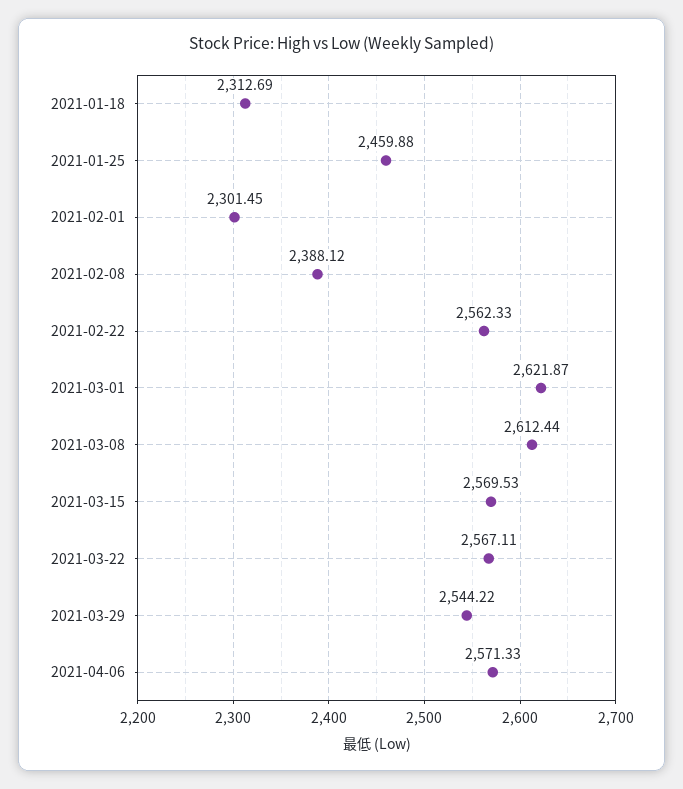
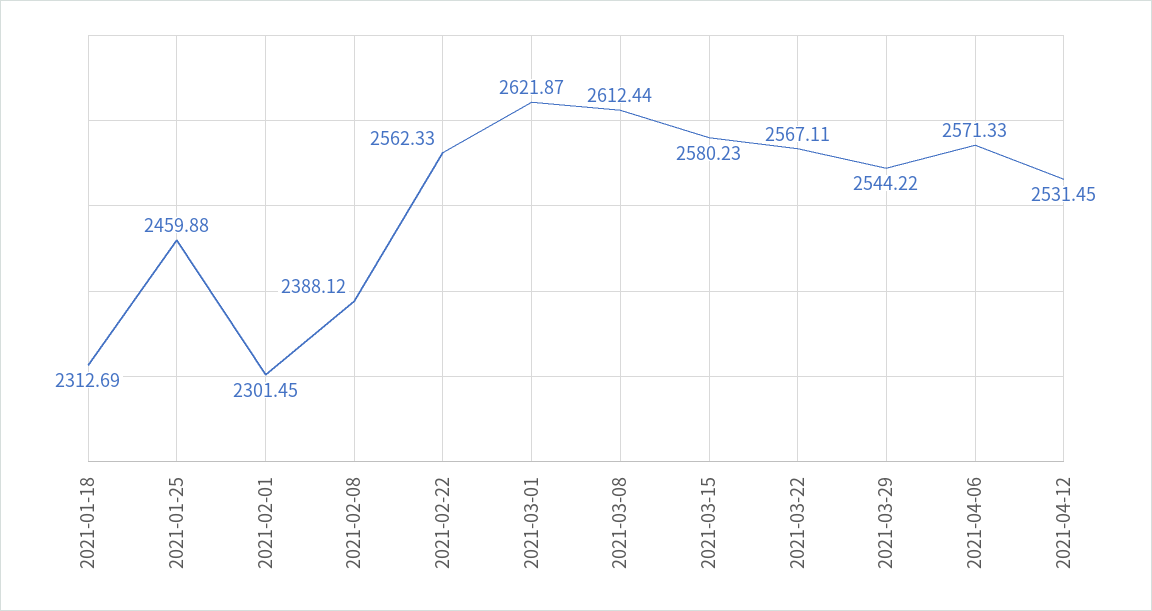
2021-03-15: 2569.53 -> 2580.23
2021-04-12: none -> 2531.45

